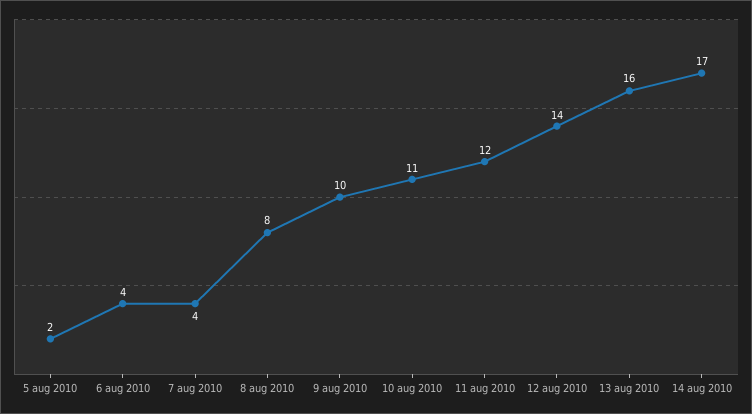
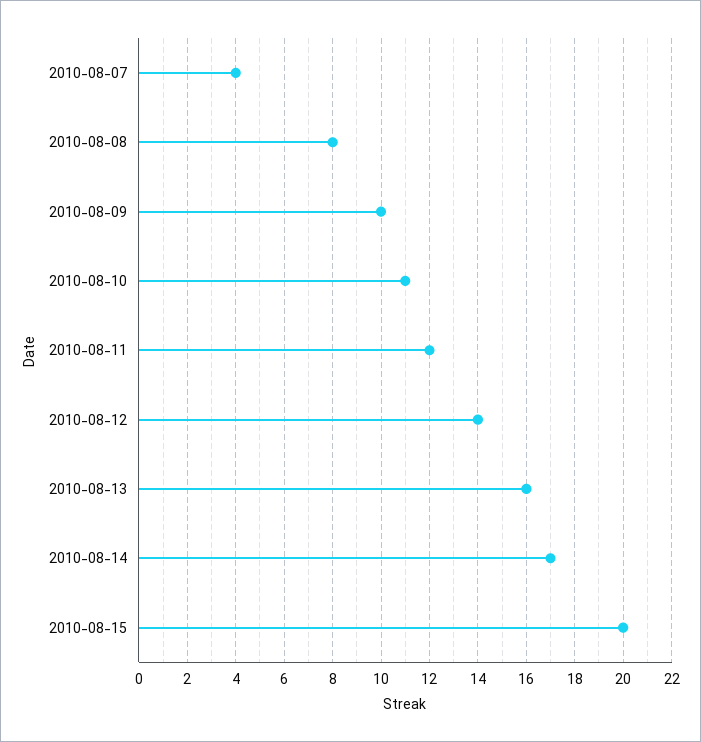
5 aug 2010: 2 -> none
6 aug 2010: 4 -> none
2010-08-15: none -> 20

